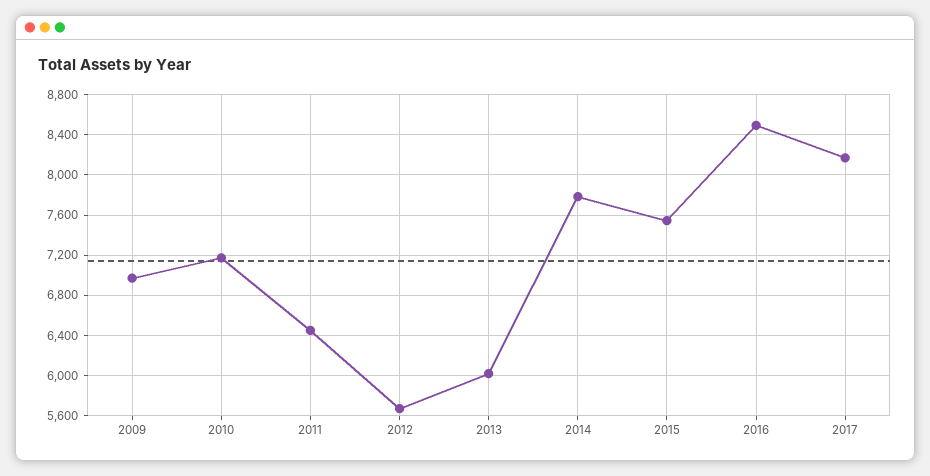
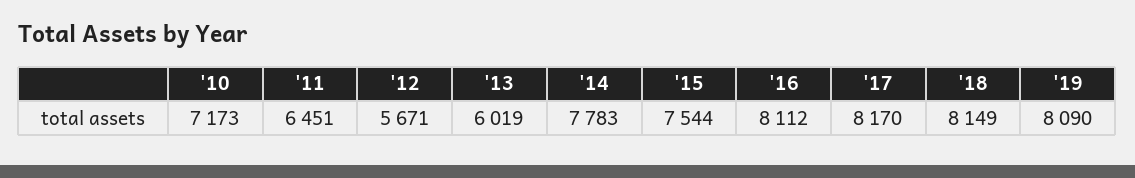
2009: 7000 -> none
2016: 8500 -> 8112
'18: none -> 8149
'19: none -> 8090

